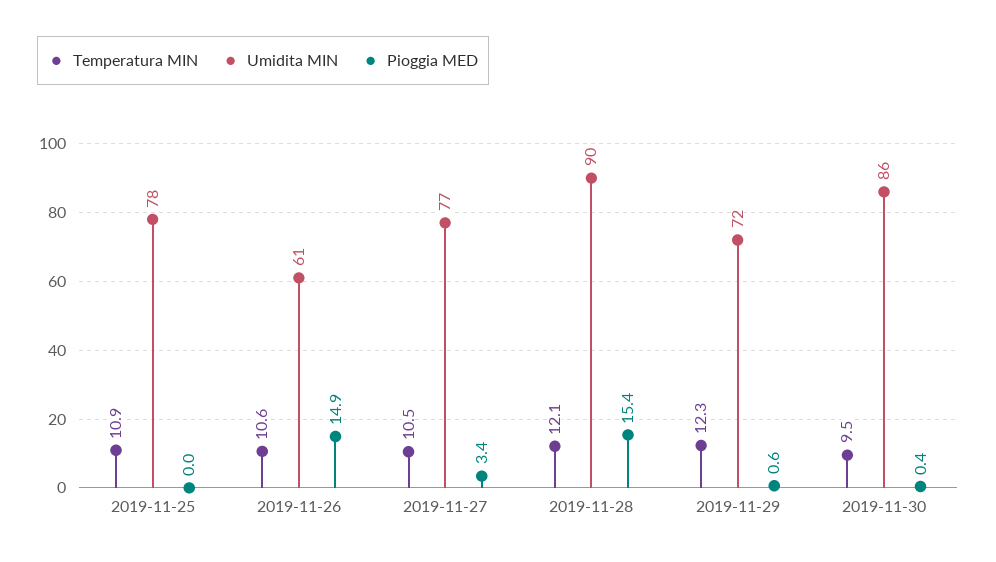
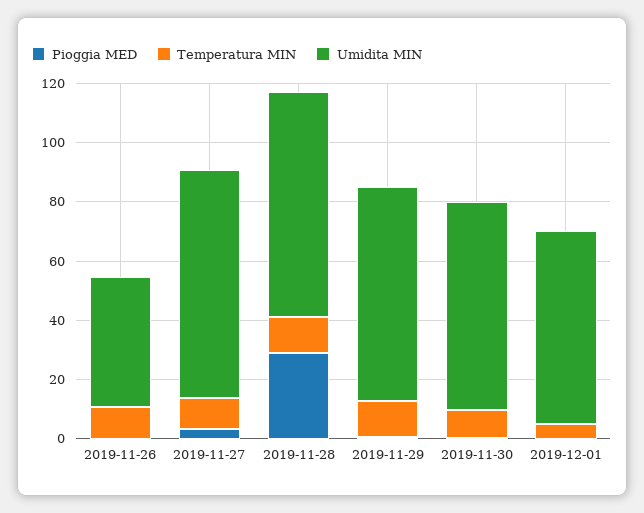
Temperatura MIN, 2019-11-25: 10.9 -> none
Umidita MIN, 2019-11-25: 78 -> none
Pioggia MED, 2019-11-25: 0 -> none
Umidita MIN, 2019-11-26: 61 -> 45
Pioggia MED, 2019-11-26: 14.9 -> 0
Umidita MIN, 2019-11-28: 90 -> 75
Pioggia MED, 2019-11-28: 15.4 -> 30
Umidita MIN, 2019-11-30: 86 -> 70
Pioggia MED, 2019-12-01: none -> 0
Temperatura MIN, 2019-12-01: none -> 5
Umidita MIN, 2019-12-01: none -> 65

